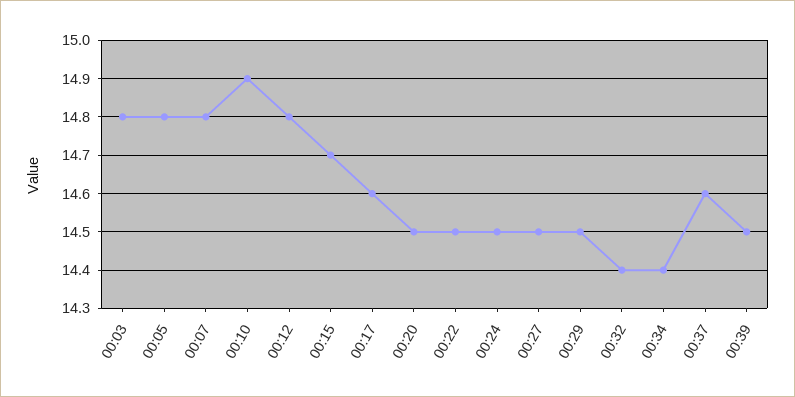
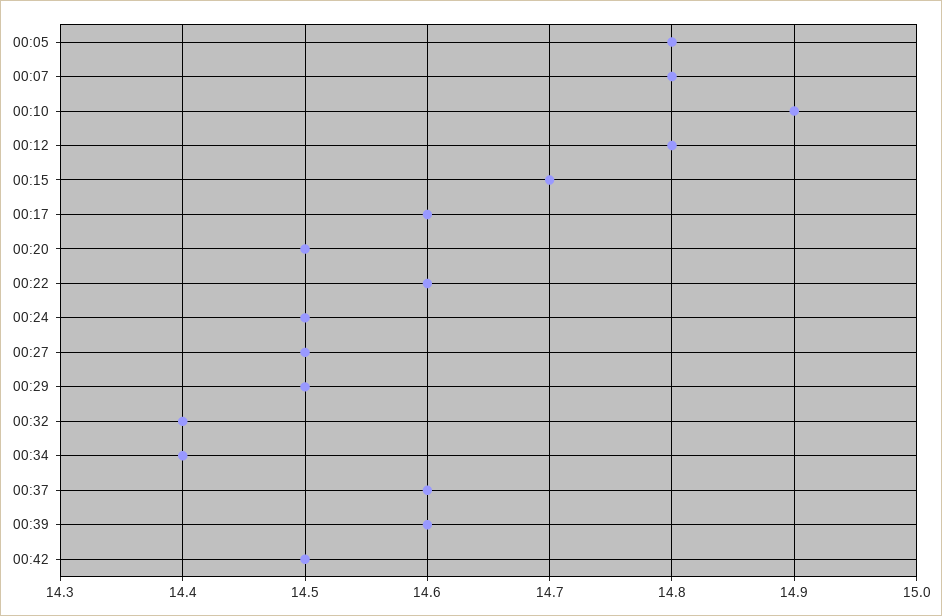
00:03: 14.8 -> none
00:22: 14.5 -> 14.6
00:39: 14.5 -> 14.6
00:42: none -> 14.5

